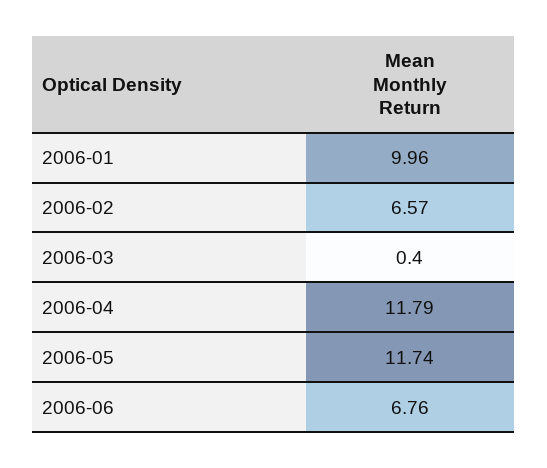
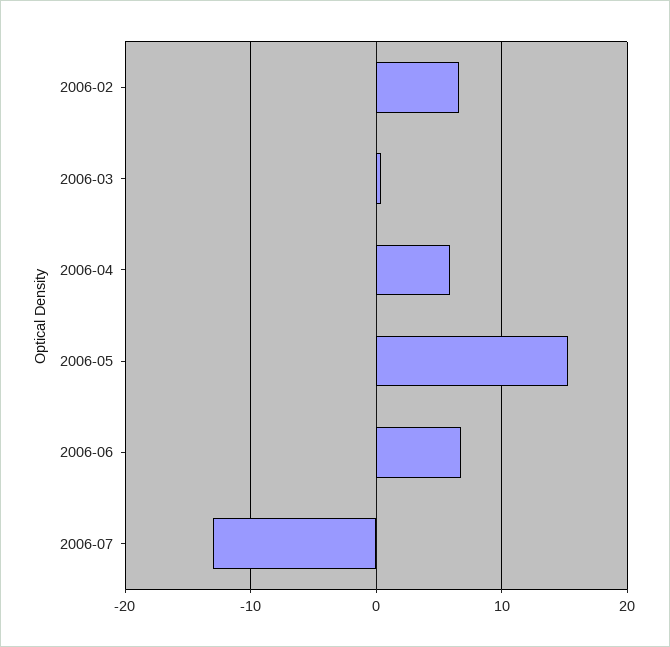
2006-01: 9.96 -> none
2006-04: 11.79 -> 6
2006-05: 11.74 -> 15
2006-07: none -> -13

